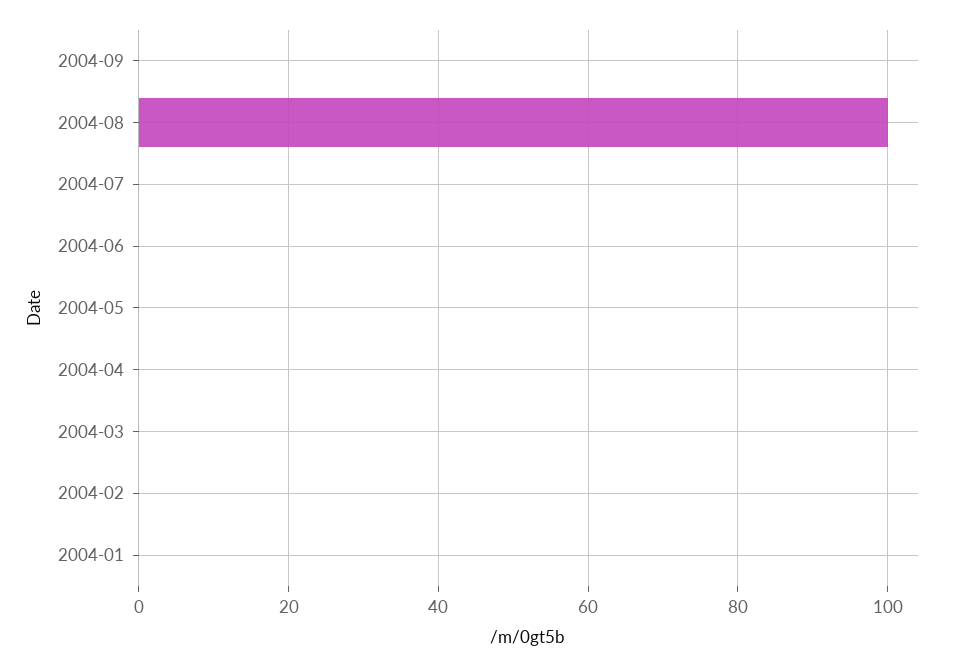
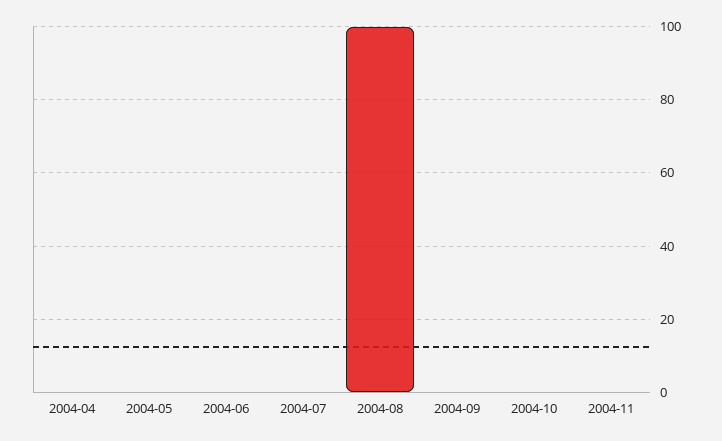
2004-03: 0 -> none
2004-02: 0 -> none
2004-01: 0 -> none
2004-10: none -> 0
2004-11: none -> 0

